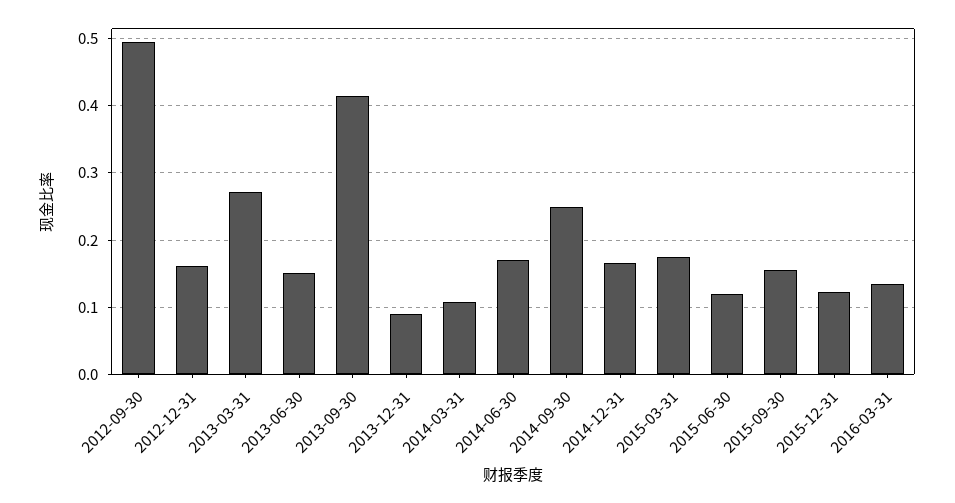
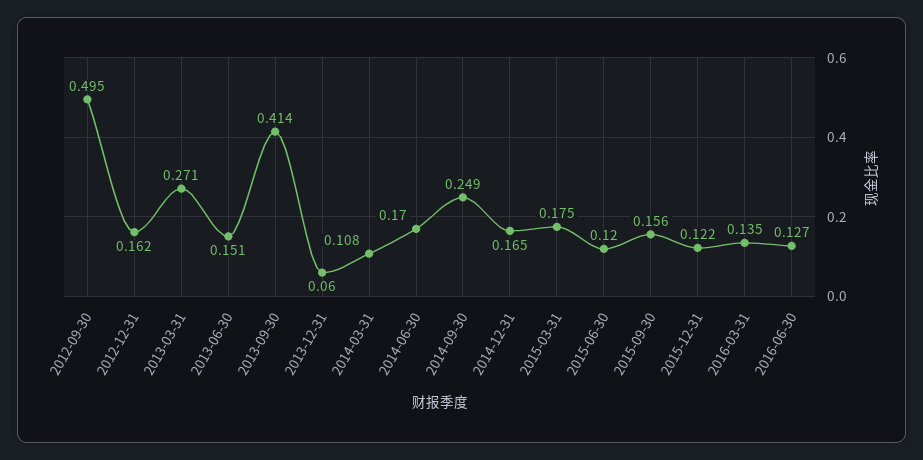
2013-12-31: 0.09 -> 0.06
2016-06-30: none -> 0.127

